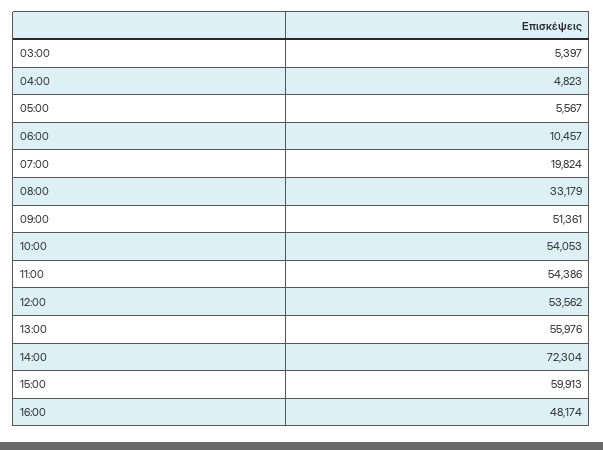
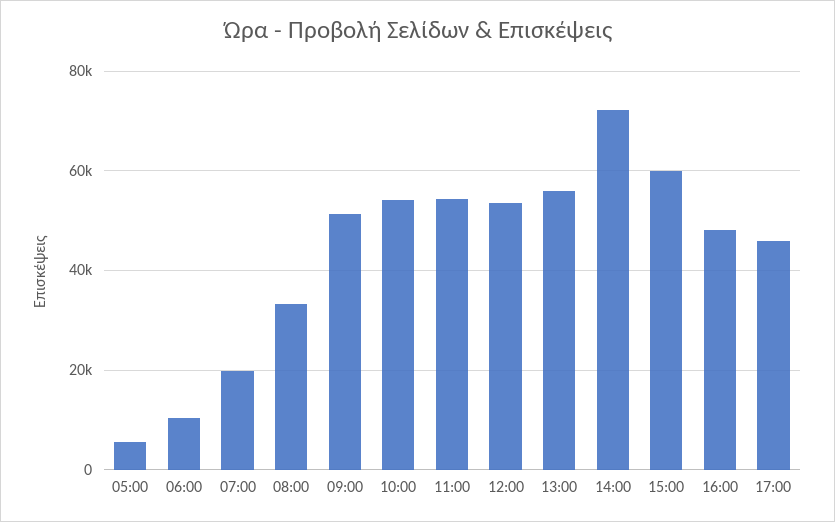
03:00: 5397 -> none
04:00: 4823 -> none
17:00: none -> 46000

